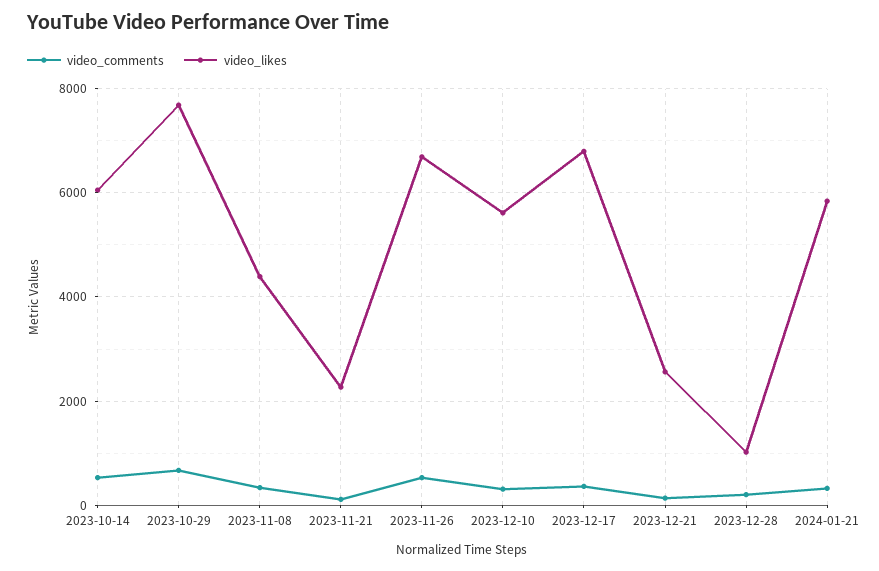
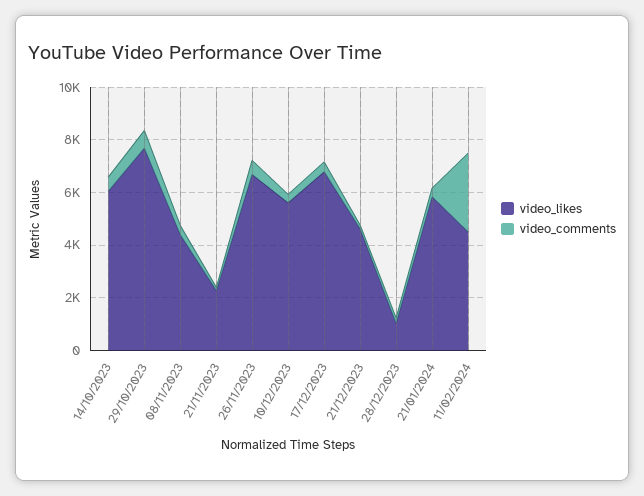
video_likes, 2023-12-21: 2600 -> 4500
video_likes, 11/02/2024: none -> 4500
video_comments, 11/02/2024: none -> 3000

